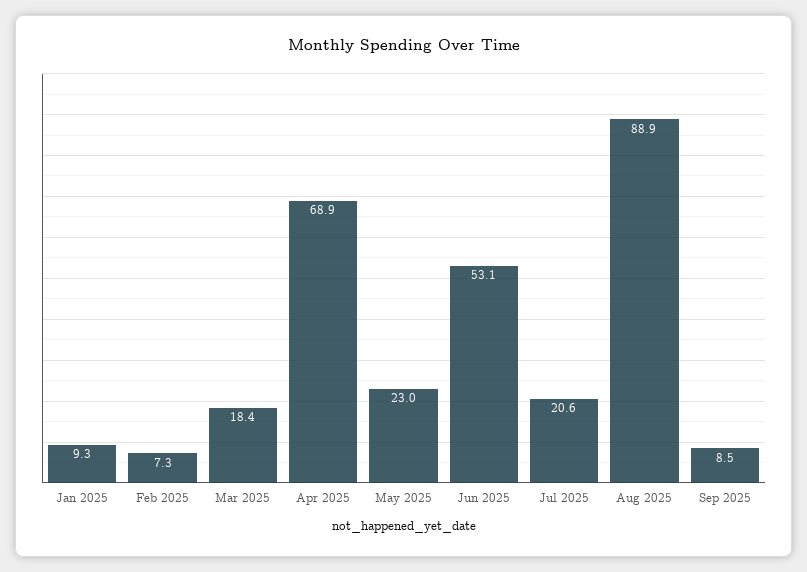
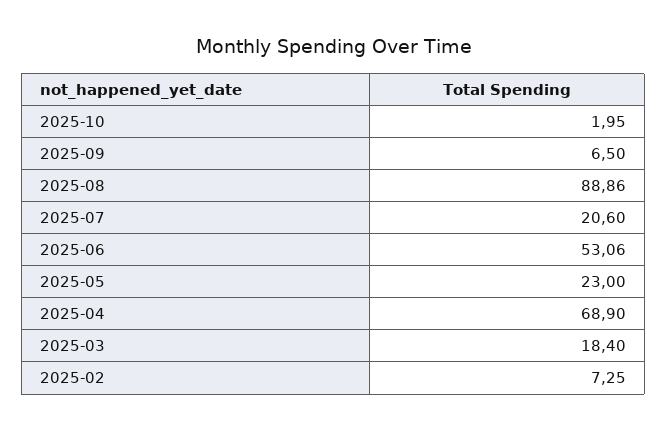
Jan 2025: 9.3 -> none
Sep 2025: 8.5 -> 6.5
2025-10: none -> 1.95

